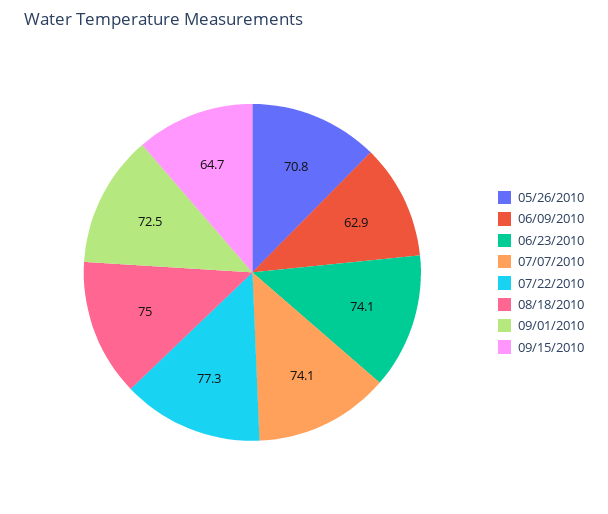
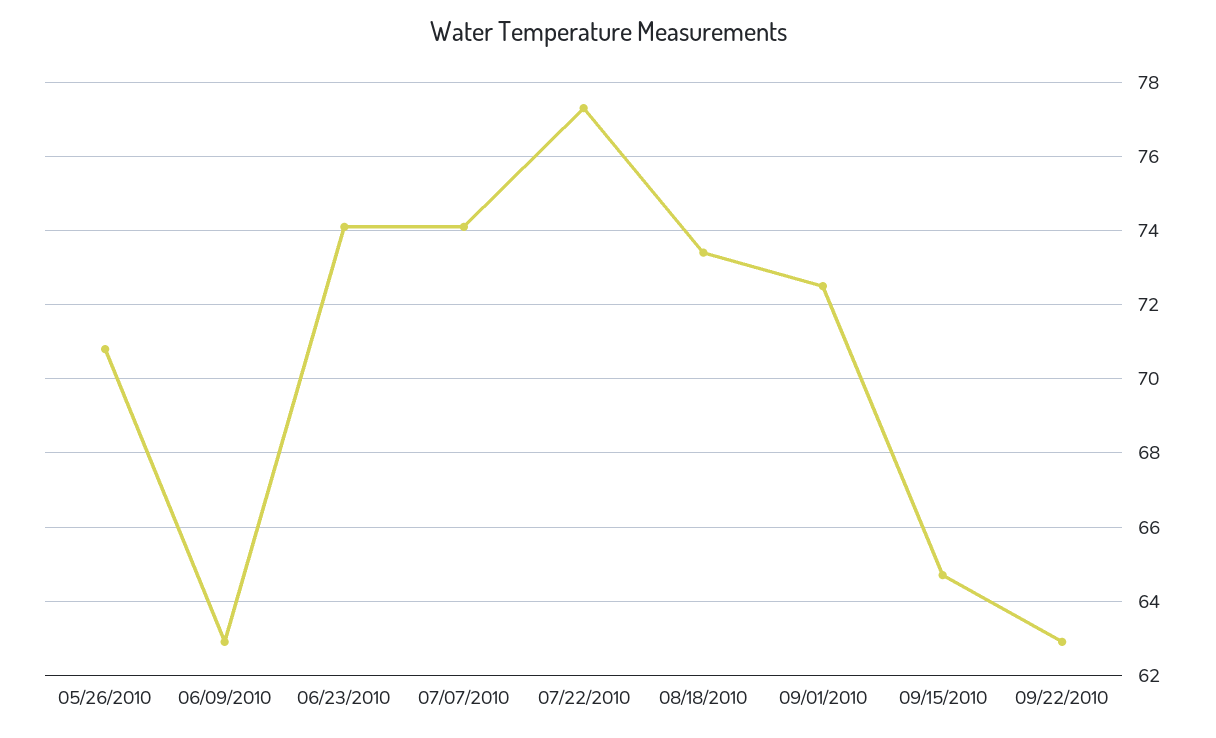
08/18/2010: 75 -> 73.5
09/22/2010: none -> 63

